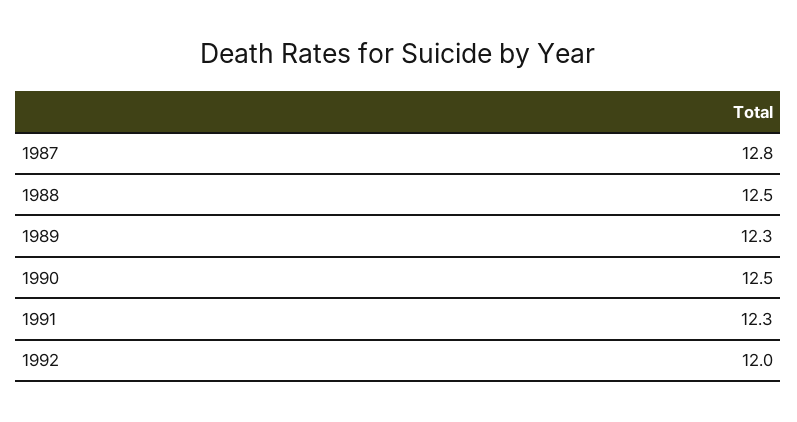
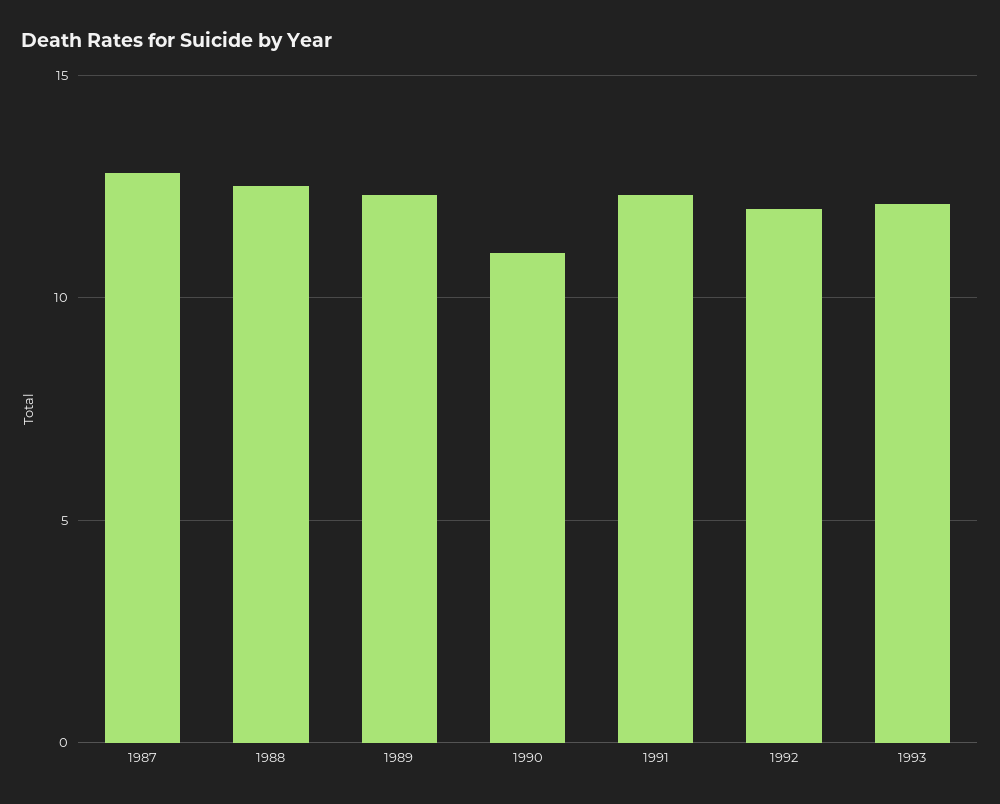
1990: 12.5 -> 11
1993: none -> 12

